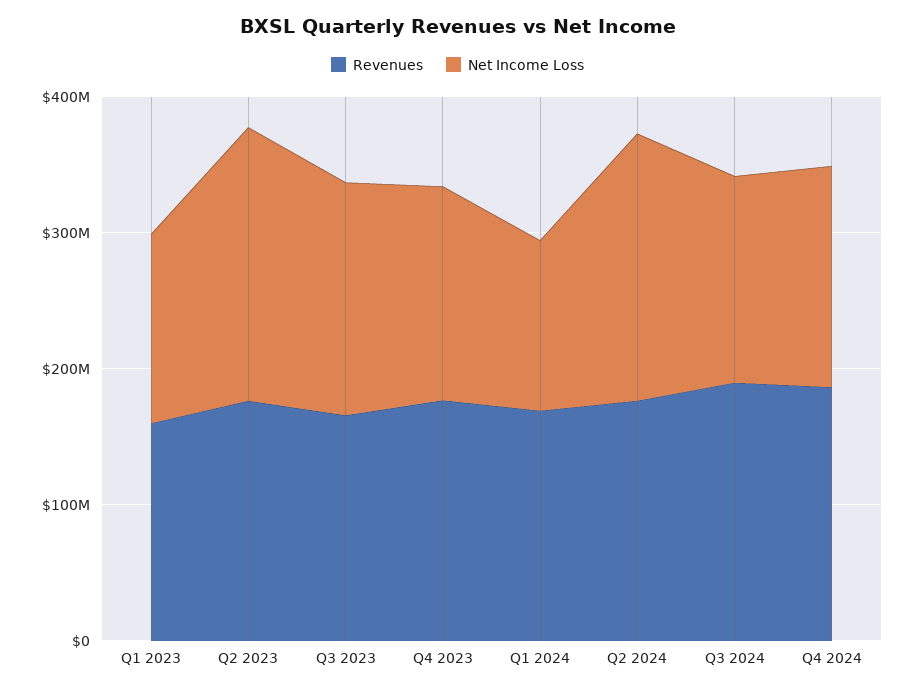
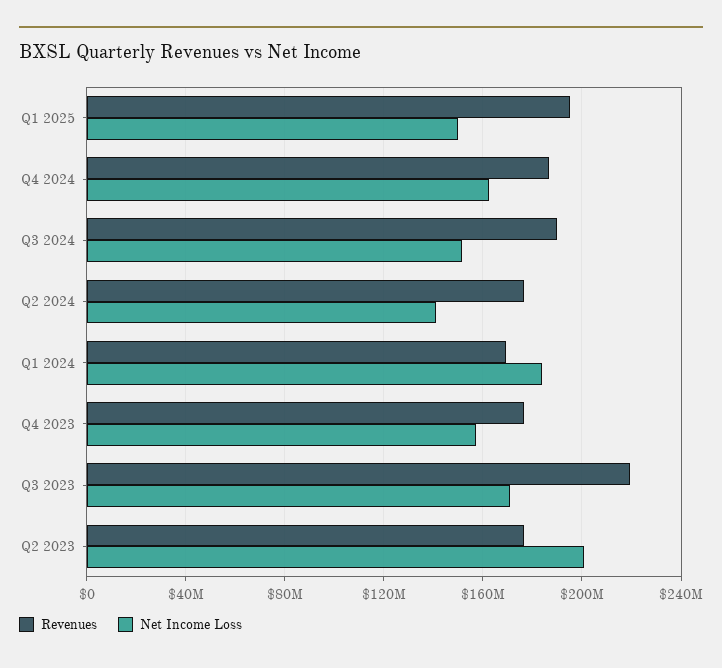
Revenues, Q1 2023: 160000000 -> none
Net Income Loss, Q1 2023: 140000000 -> none
Revenues, Q3 2023: 160000000 -> 220000000
Net Income Loss, Q1 2024: 120000000 -> 185000000
Net Income Loss, Q2 2024: 200000000 -> 140000000
Revenues, Q1 2025: none -> 195000000
Net Income Loss, Q1 2025: none -> 150000000

